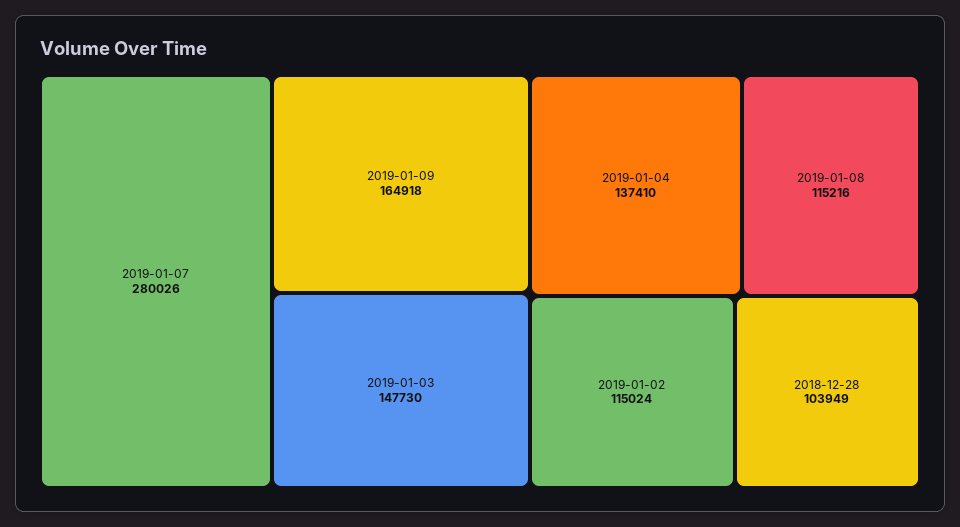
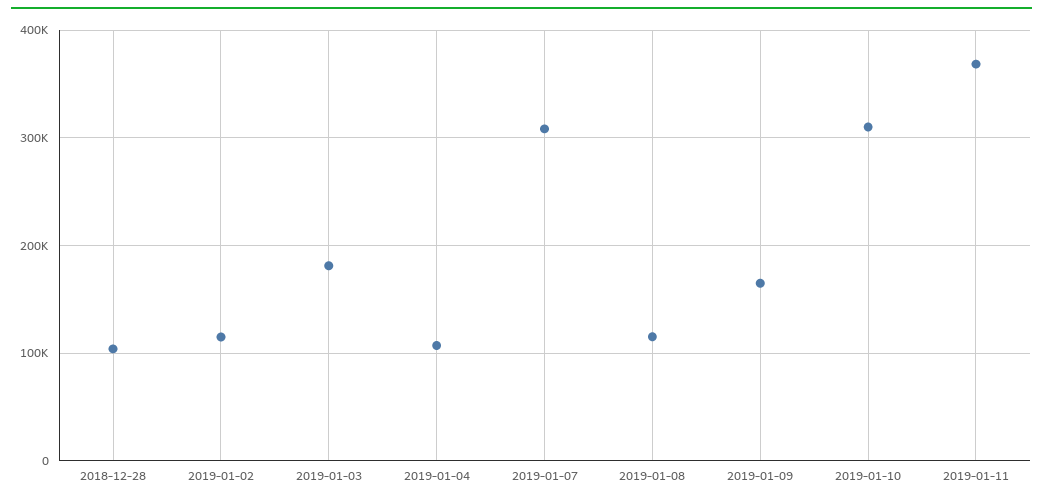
2019-01-07: 280026 -> 310000
2019-01-03: 147730 -> 180000
2019-01-04: 137410 -> 110000
2019-01-10: none -> 310000
2019-01-11: none -> 370000

